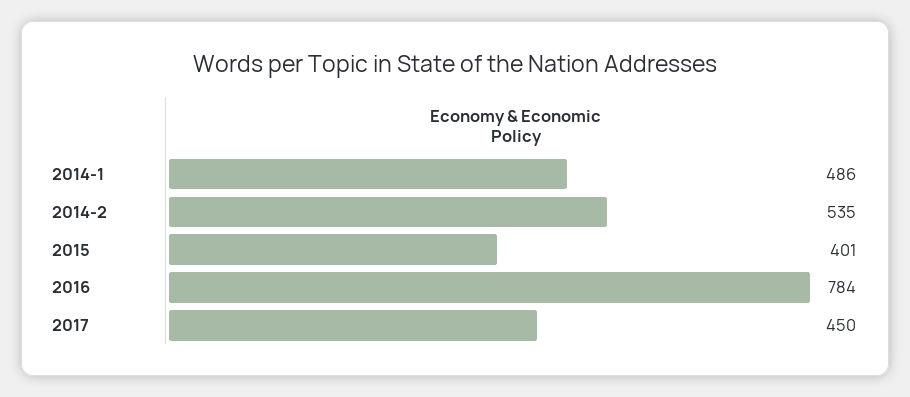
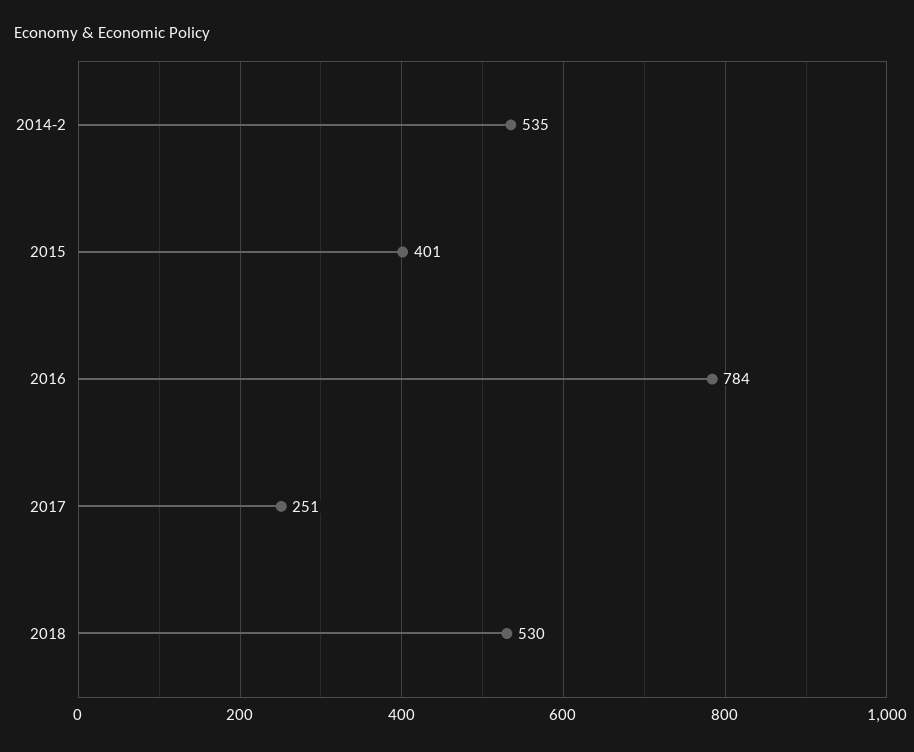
2014-1: 486 -> none
2017: 450 -> 251
2018: none -> 530

